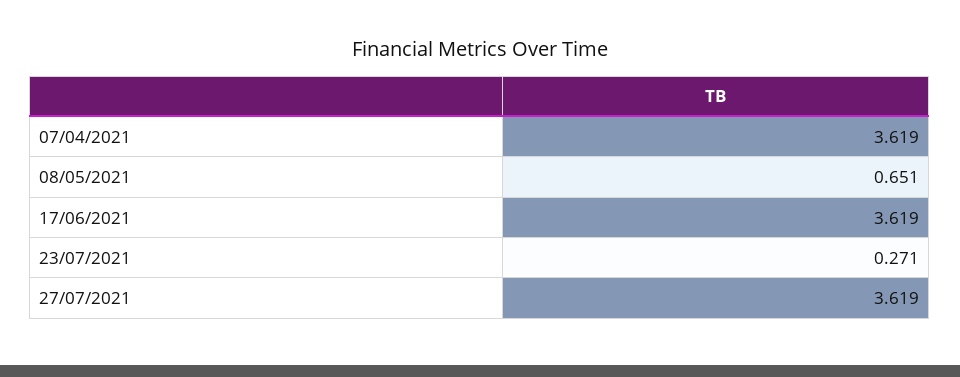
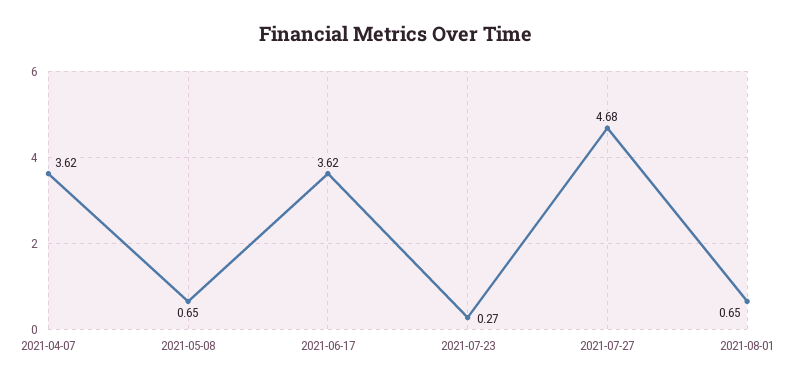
27/07/2021: 3.619 -> 4.68
2021-08-01: none -> 0.65

